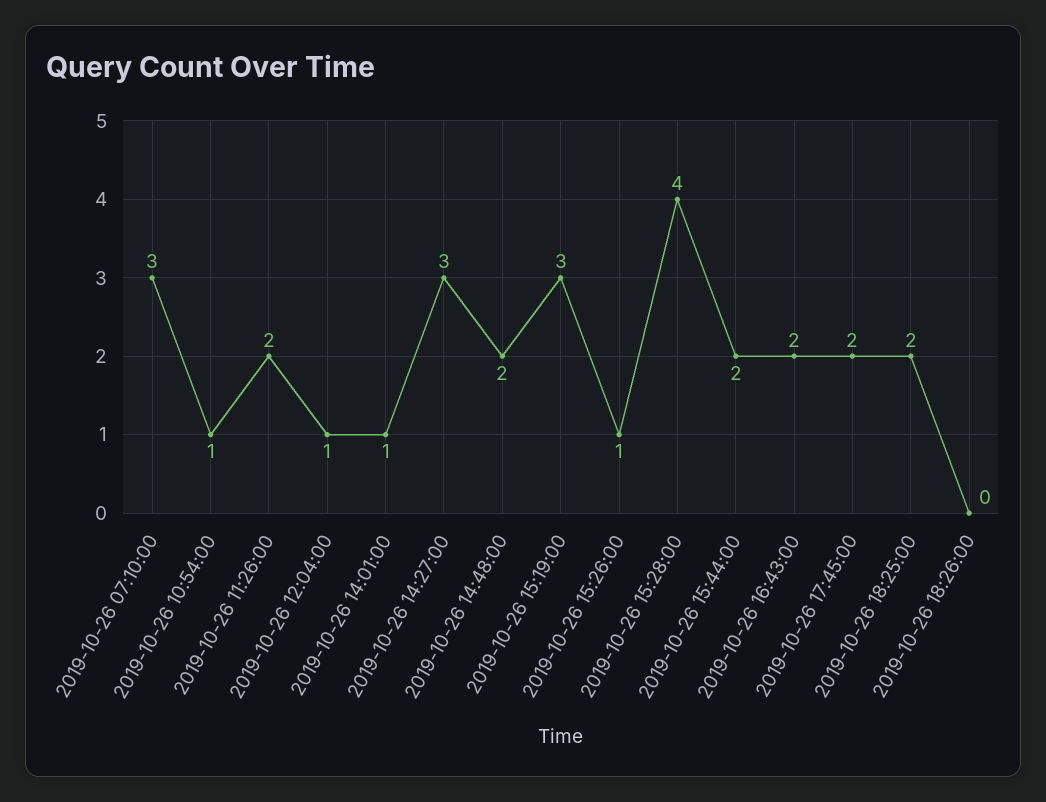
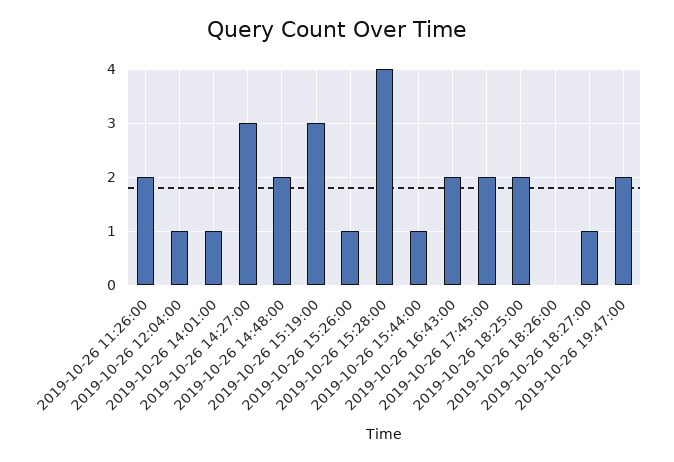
2019-10-26 07:10:00: 3 -> none
2019-10-26 10:54:00: 1 -> none
2019-10-26 15:44:00: 2 -> 1
2019-10-26 18:27:00: none -> 1
2019-10-26 19:47:00: none -> 2

